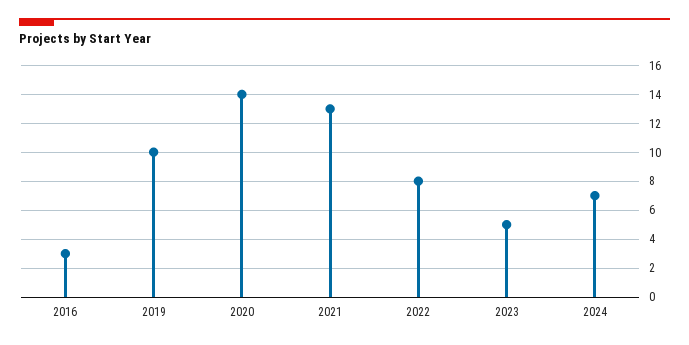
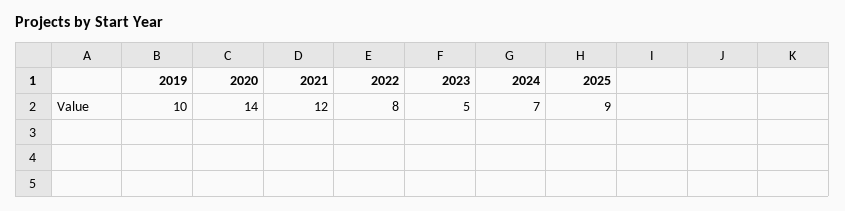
2016: 3 -> none
2021: 13 -> 12
2025: none -> 9

